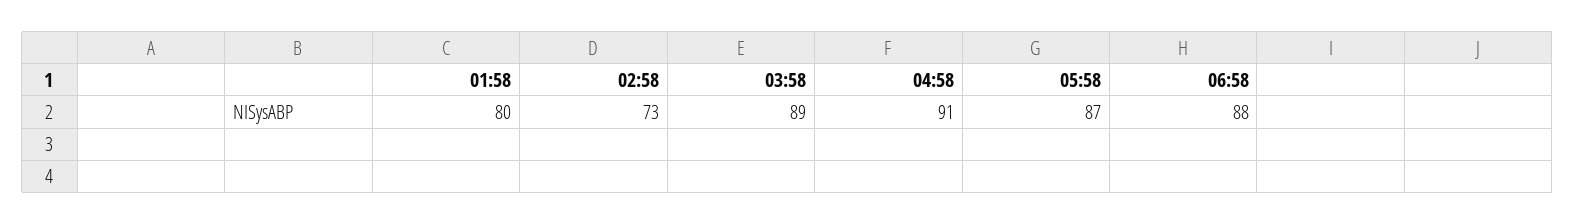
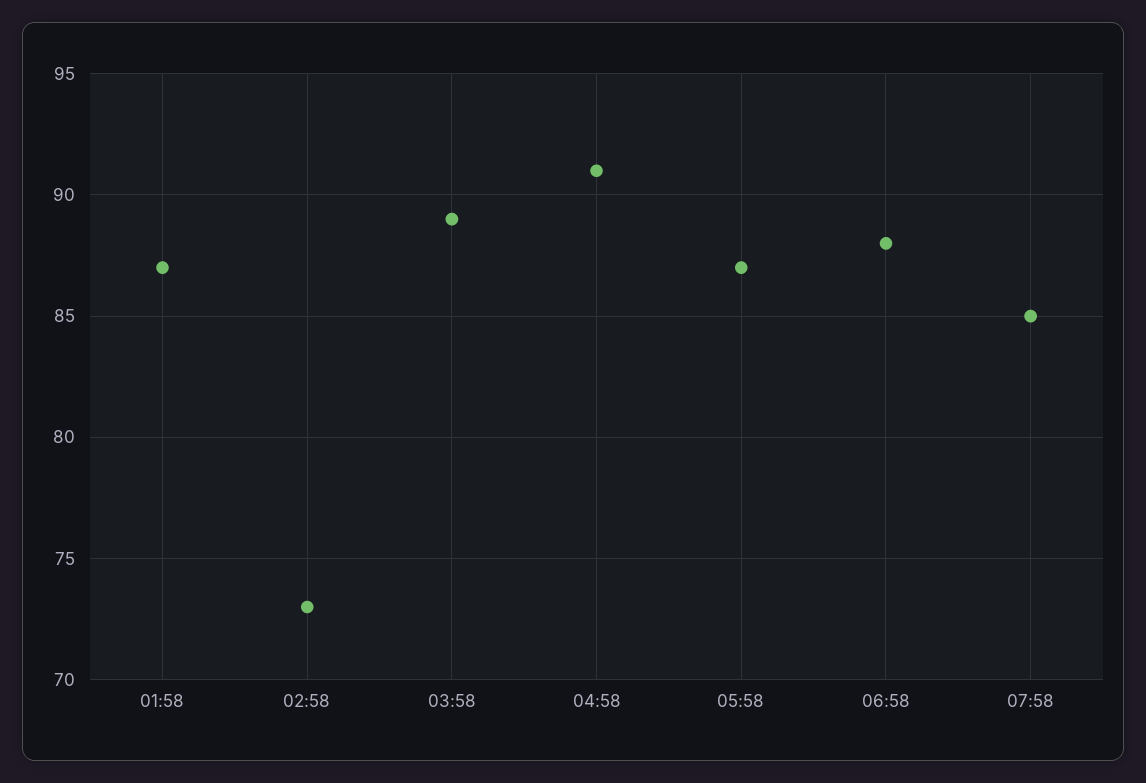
01:58: 80 -> 87
07:58: none -> 85

